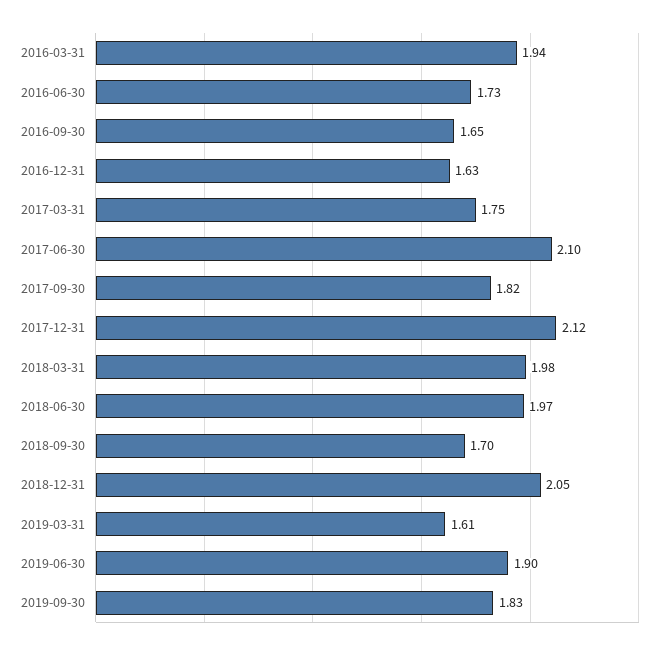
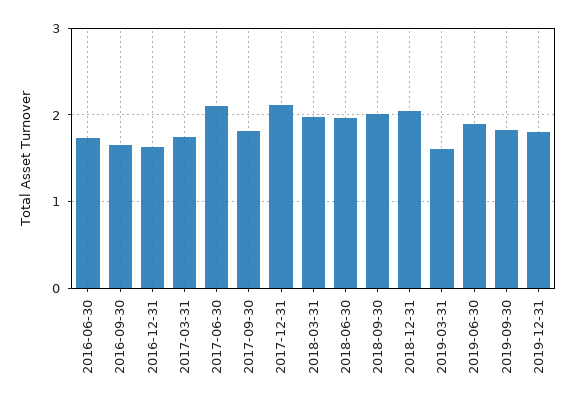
2016-03-31: 1.94 -> none
2018-09-30: 1.7 -> 2
2019-12-31: none -> 1.8

